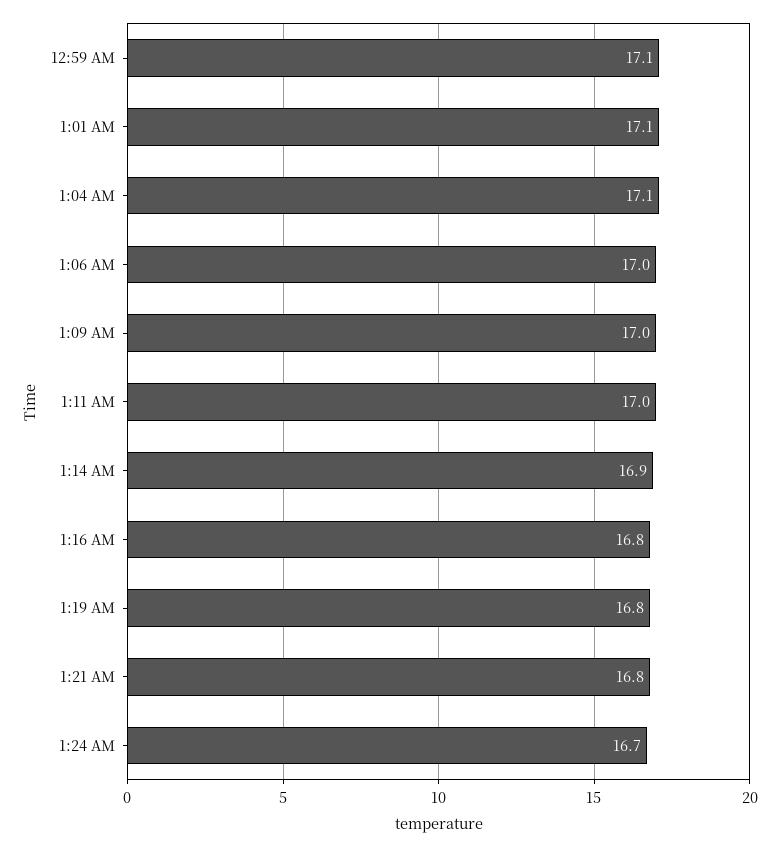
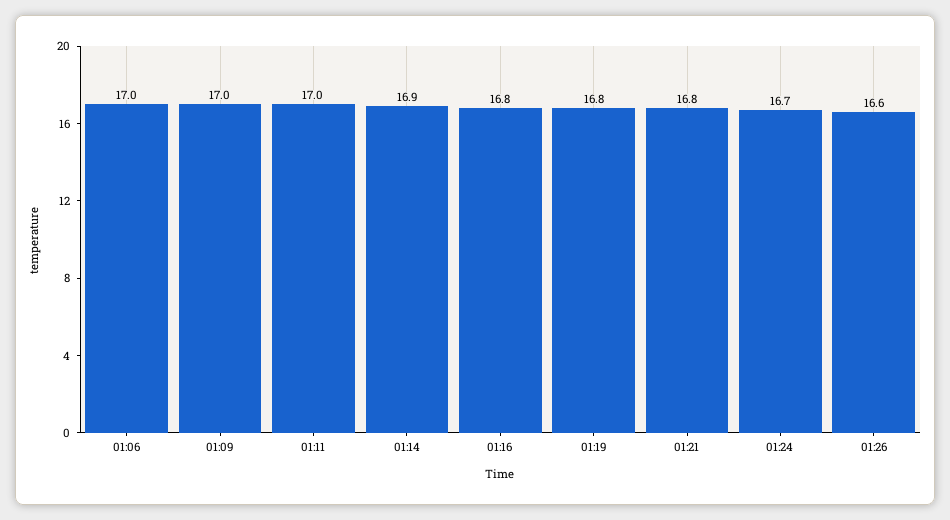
12:59 AM: 17.1 -> none
1:01 AM: 17.1 -> none
1:04 AM: 17.1 -> none
01:26: none -> 16.6

